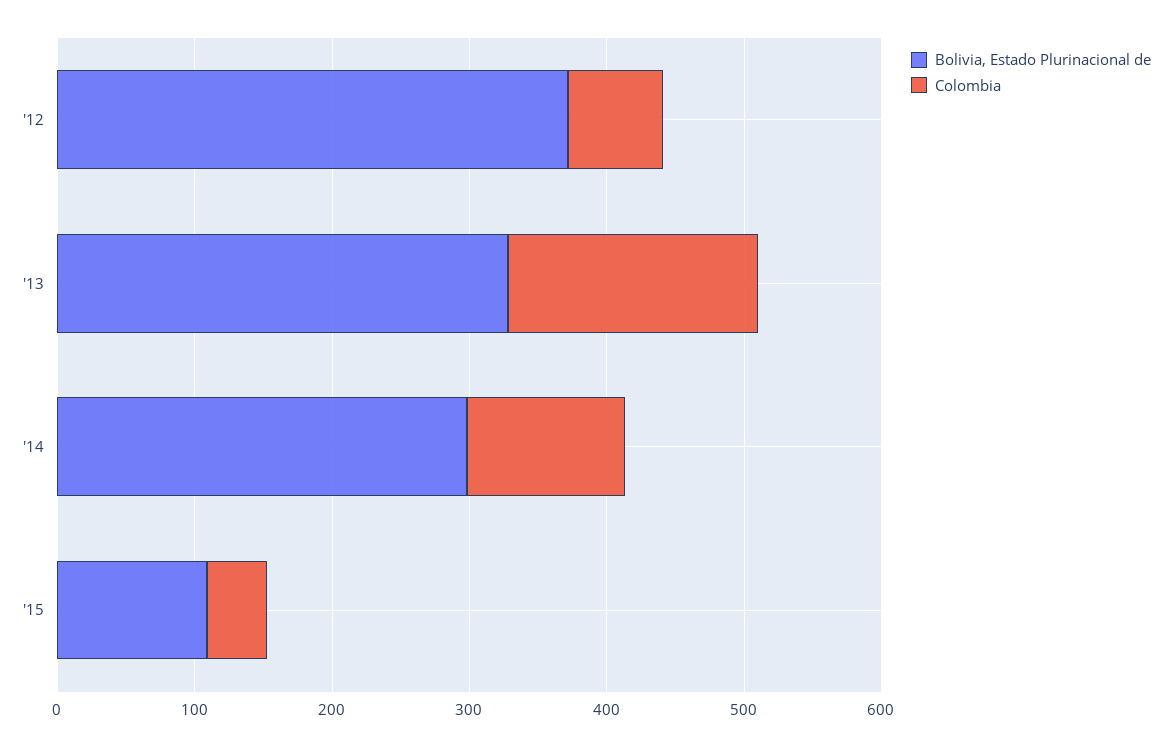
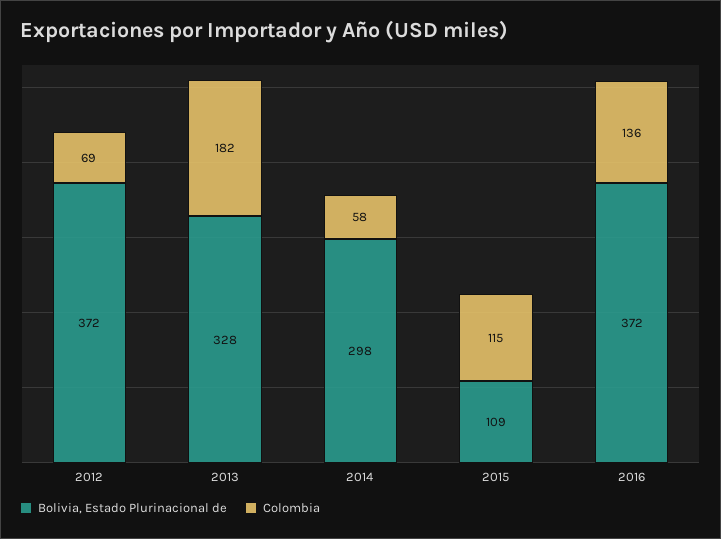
Colombia, '14: 120 -> 58
Colombia, '15: 40 -> 115
Bolivia, Estado Plurinacional de, 2016: none -> 372
Colombia, 2016: none -> 136

